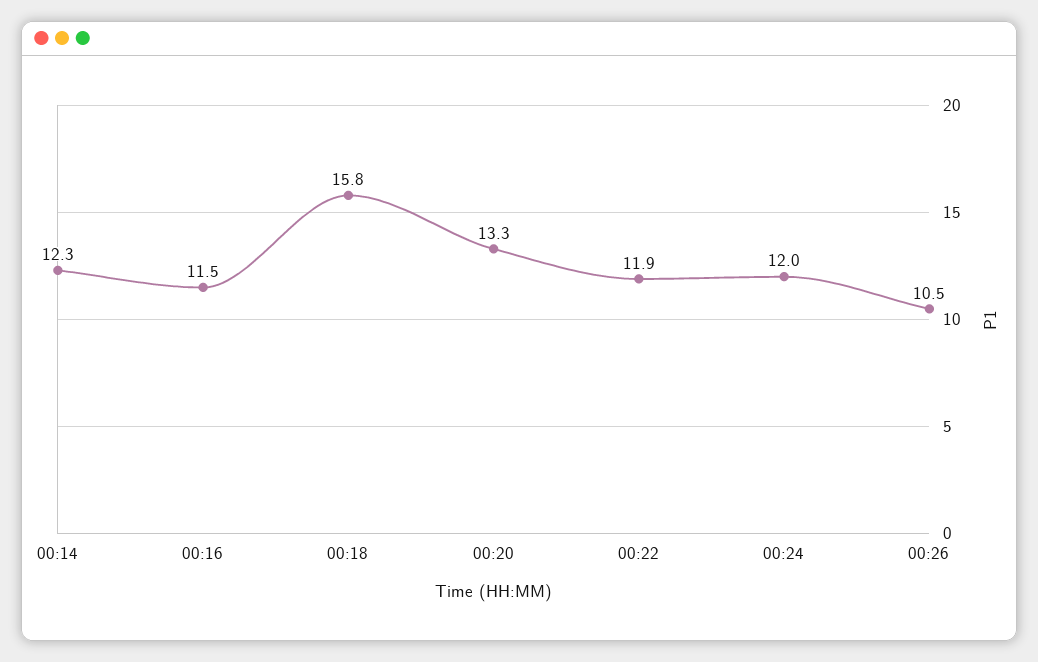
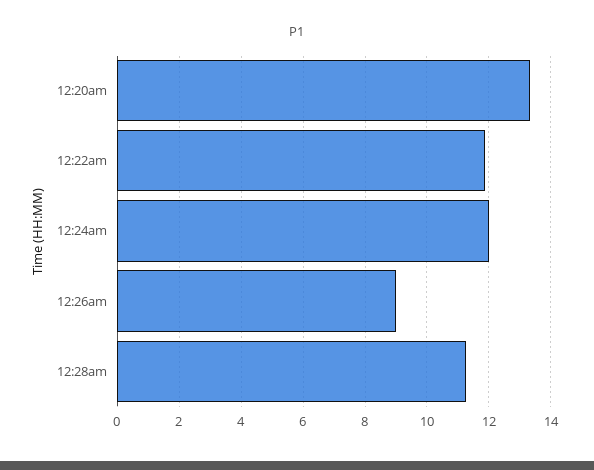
00:14: 12.3 -> none
00:16: 11.5 -> none
00:18: 15.8 -> none
00:26: 10.5 -> 9
12:28am: none -> 11.2

